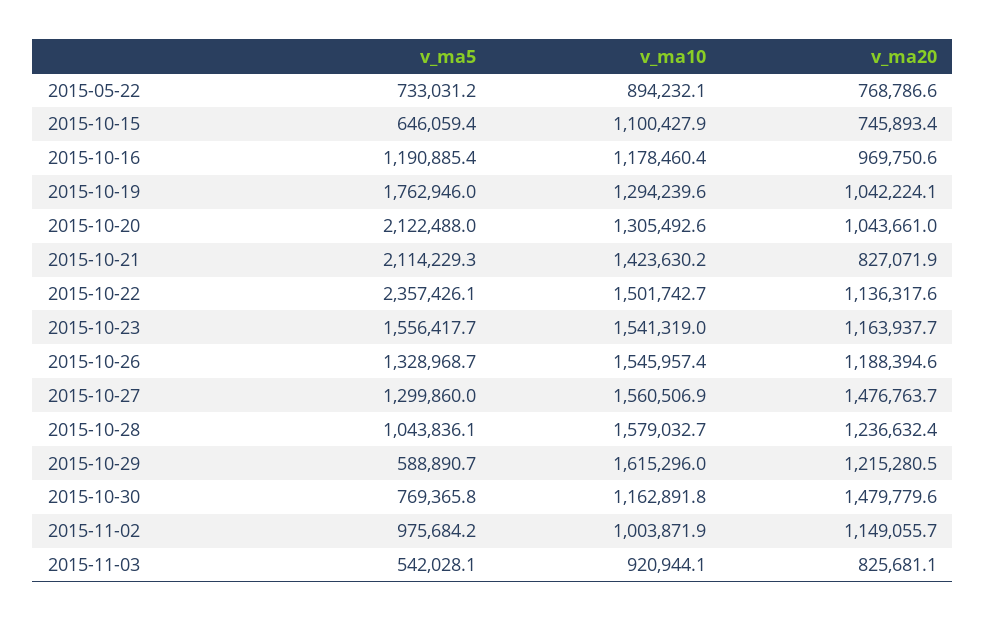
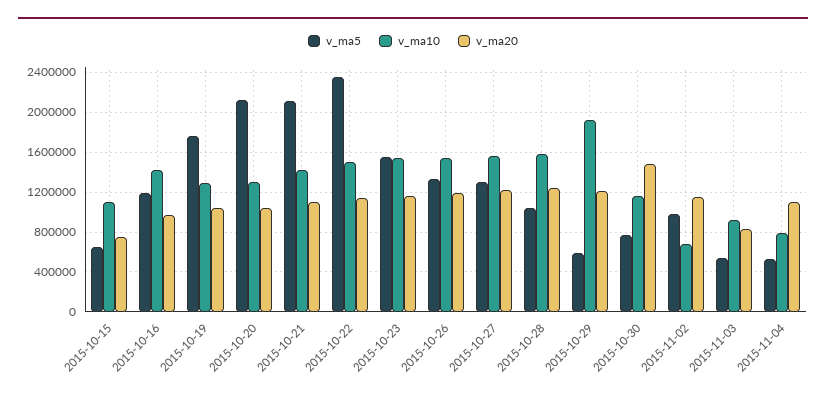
v_ma5, 2015-05-22: 733031.2 -> none
v_ma10, 2015-05-22: 894232.1 -> none
v_ma20, 2015-05-22: 768786.6 -> none
v_ma10, 2015-10-16: 1178460.4 -> 1400000
v_ma20, 2015-10-21: 827071.9 -> 1100000
v_ma20, 2015-10-27: 1476763.7 -> 1200000
v_ma10, 2015-10-29: 1615296 -> 1900000
v_ma10, 2015-11-02: 1003871.9 -> 700000
v_ma5, 2015-11-04: none -> 500000
v_ma10, 2015-11-04: none -> 800000
v_ma20, 2015-11-04: none -> 1100000

